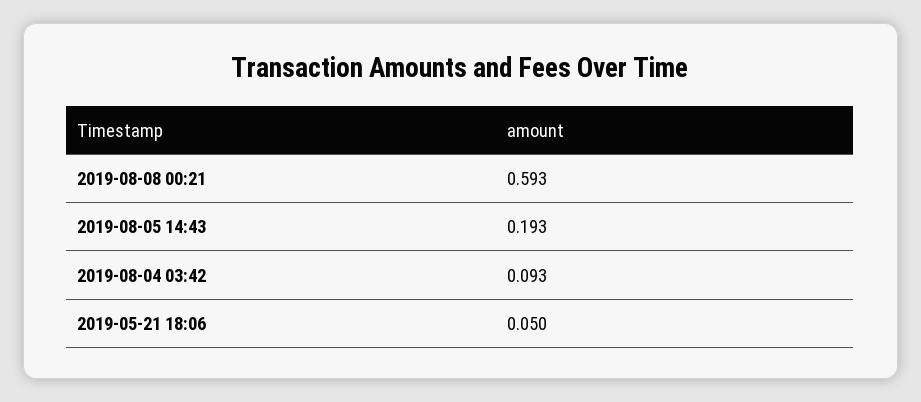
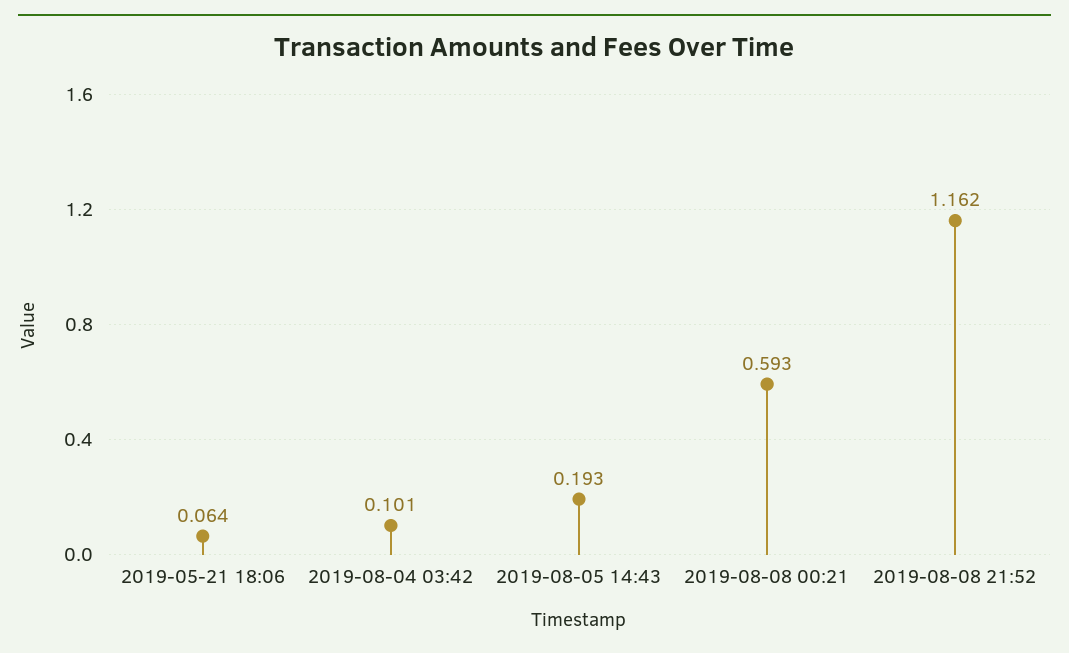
2019-08-04 03:42: 0.093 -> 0.101
2019-05-21 18:06: 0.05 -> 0.064
2019-08-08 21:52: none -> 1.162

